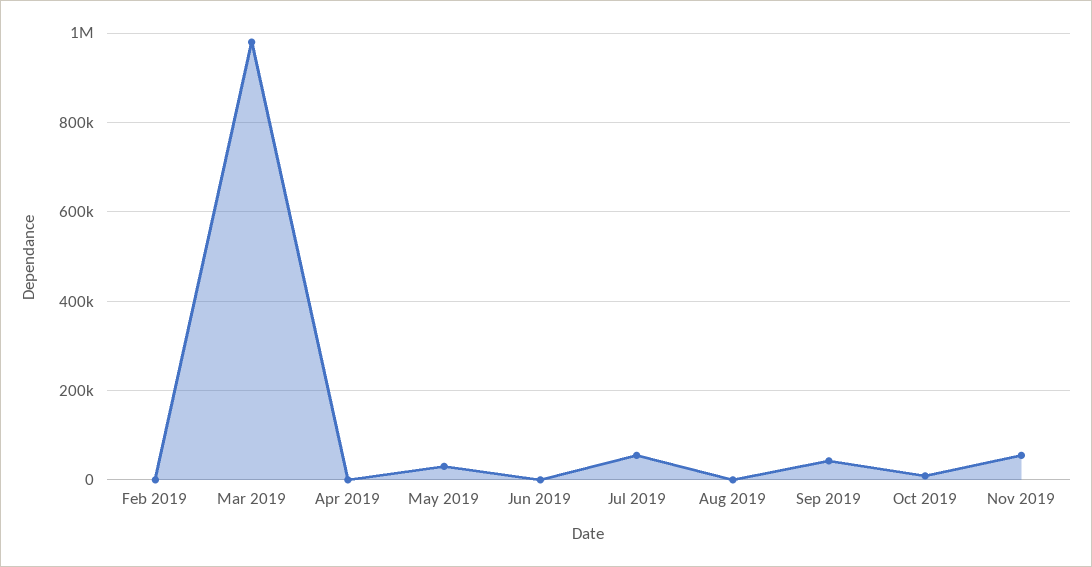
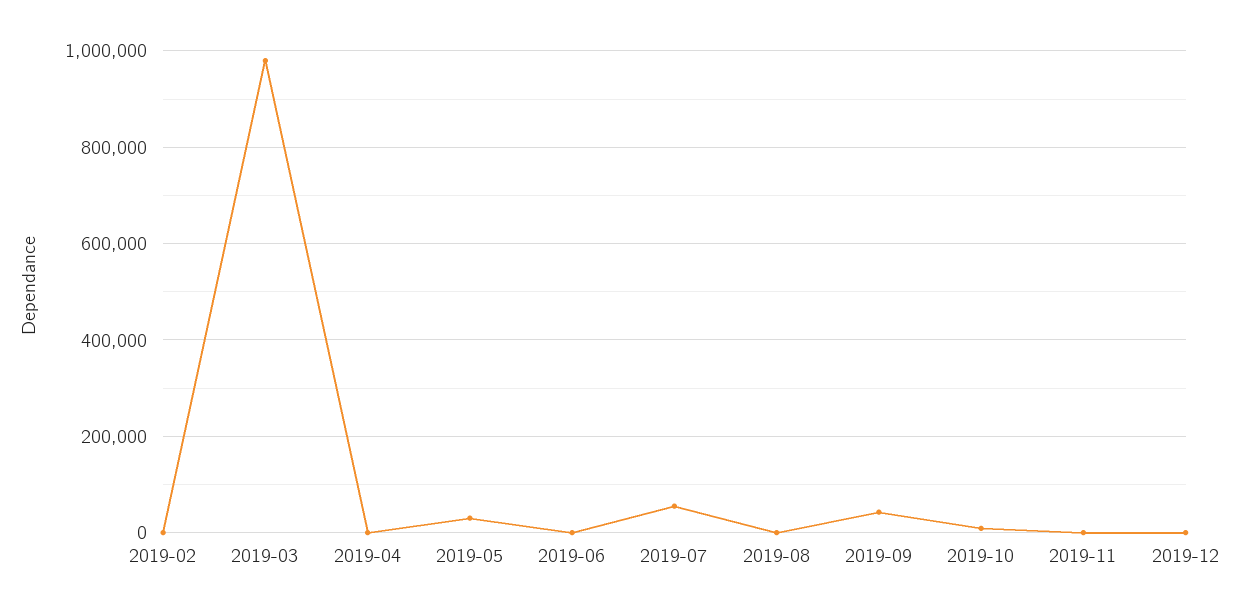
Nov 2019: 60000 -> 0
2019-12: none -> 0

